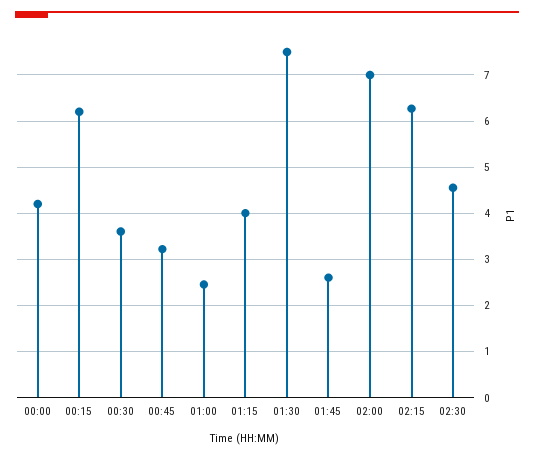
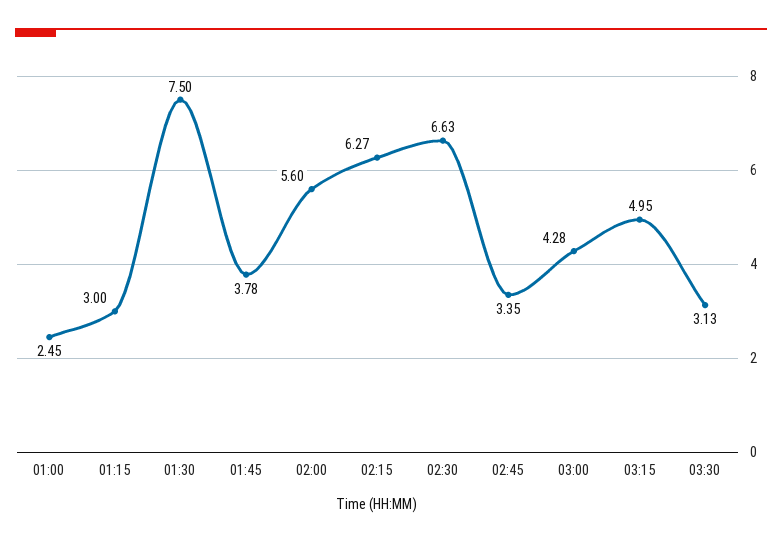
00:00: 4.2 -> none
00:15: 6.2 -> none
00:30: 3.6 -> none
00:45: 3.2 -> none
01:15: 4 -> 3
01:45: 2.6 -> 3.78
02:00: 7 -> 5.6
02:30: 4.6 -> 6.63
02:45: none -> 3.35
03:00: none -> 4.28
03:15: none -> 4.95
03:30: none -> 3.13

